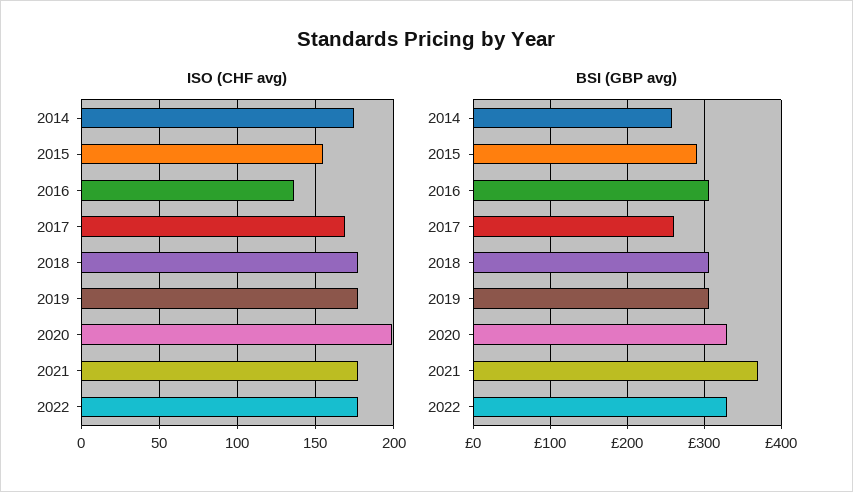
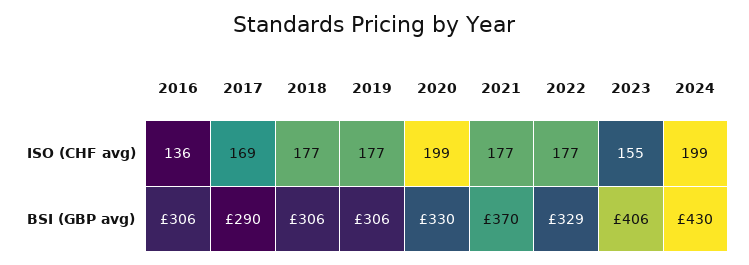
ISO (CHF avg), 2014: 175 -> none
ISO (CHF avg), 2015: 155 -> none
BSI (GBP avg), 2014: 260 -> none
BSI (GBP avg), 2015: 290 -> none
BSI (GBP avg), 2017: 260 -> 290
ISO (CHF avg), 2023: none -> 155
ISO (CHF avg), 2024: none -> 199
BSI (GBP avg), 2023: none -> 406
BSI (GBP avg), 2024: none -> 430

